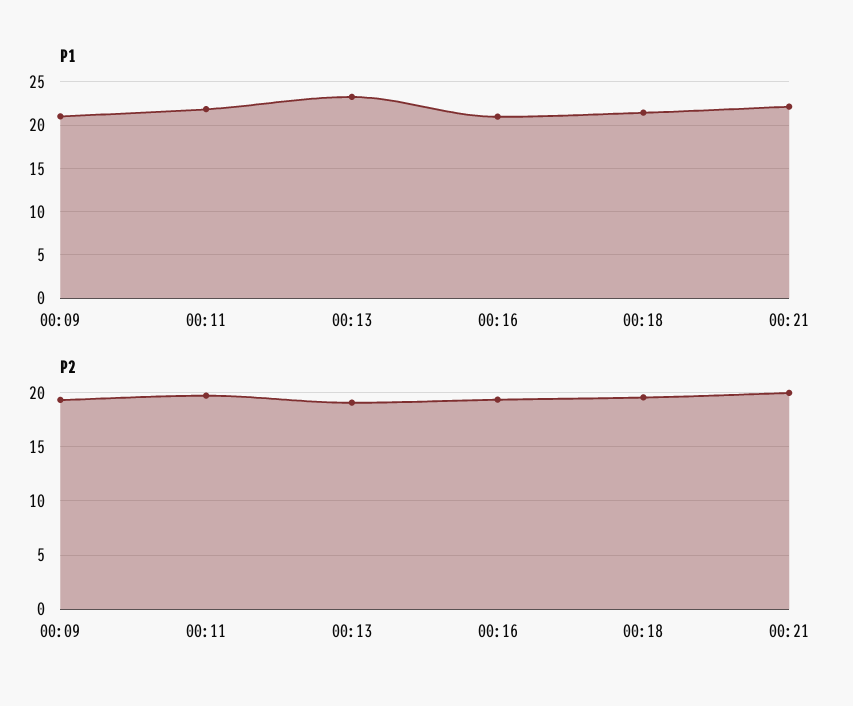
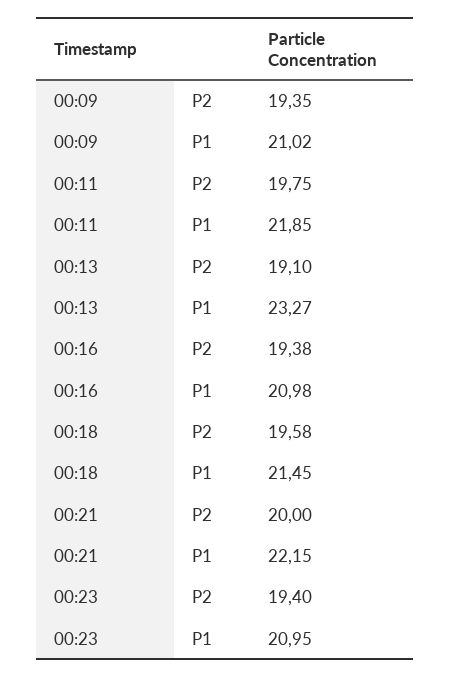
P2, 00:23: none -> 19.4
P1, 00:23: none -> 20.95

